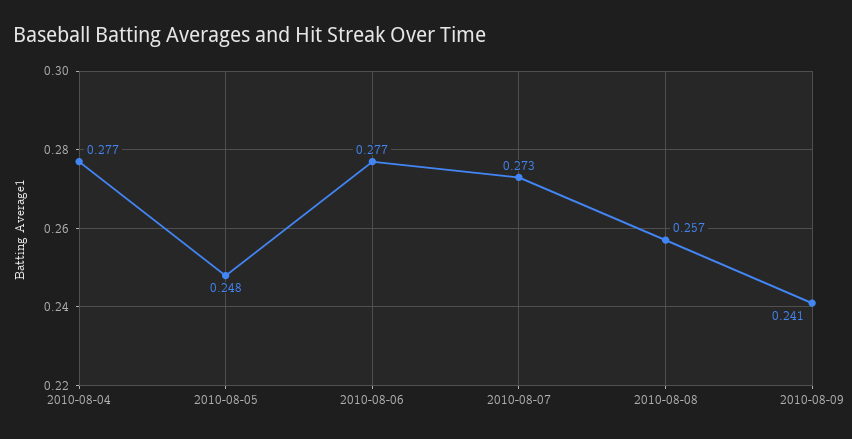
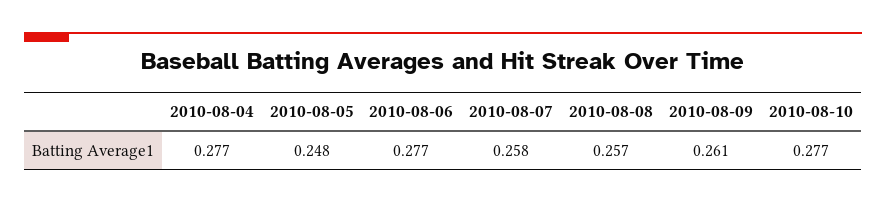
2010-08-07: 0.273 -> 0.258
2010-08-09: 0.241 -> 0.261
2010-08-10: none -> 0.277

